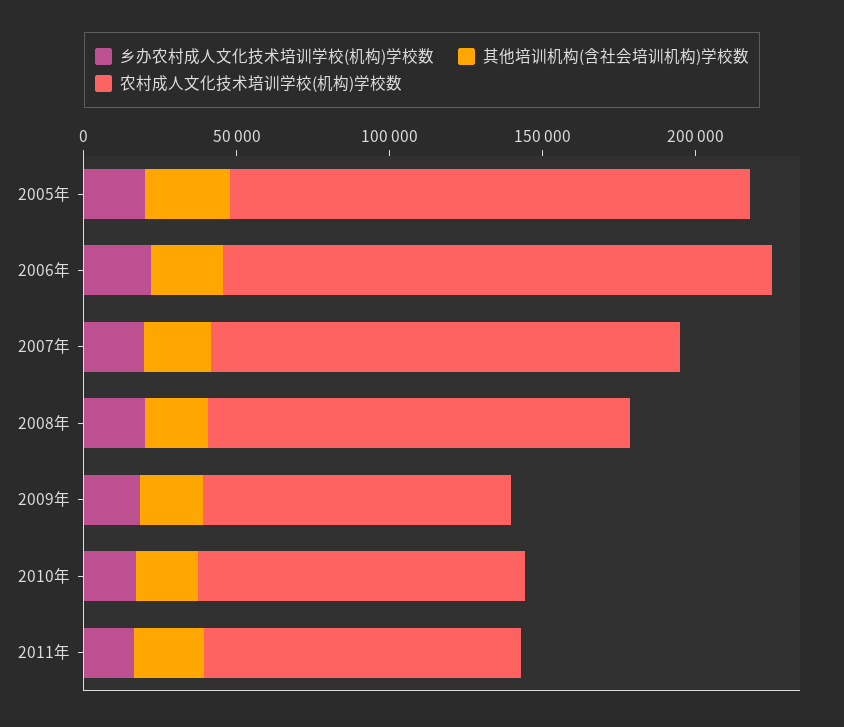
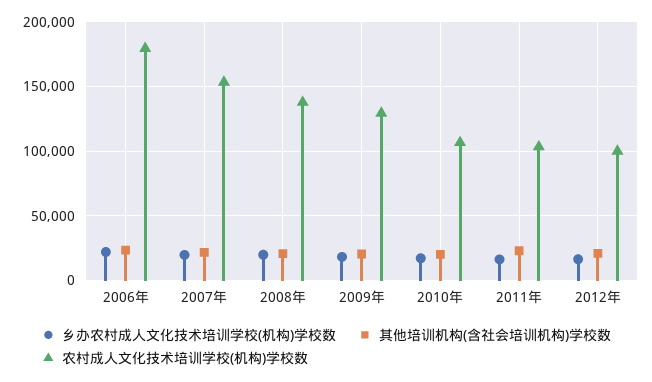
乡办农村成人文化技术培训学校(机构)学校数, 2005年: 20000 -> none
其他培训机构(含社会培训机构)学校数, 2005年: 30000 -> none
农村成人文化技术培训学校(机构)学校数, 2005年: 170000 -> none
农村成人文化技术培训学校(机构)学校数, 2009年: 100000 -> 130000
乡办农村成人文化技术培训学校(机构)学校数, 2012年: none -> 15000
其他培训机构(含社会培训机构)学校数, 2012年: none -> 20000
农村成人文化技术培训学校(机构)学校数, 2012年: none -> 100000

